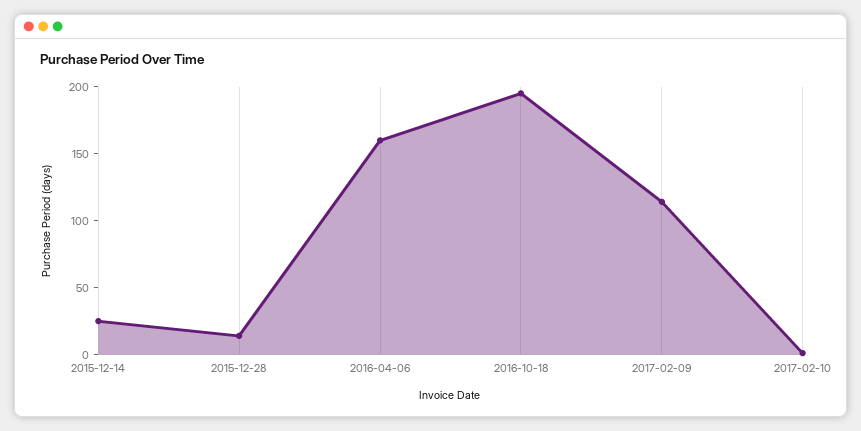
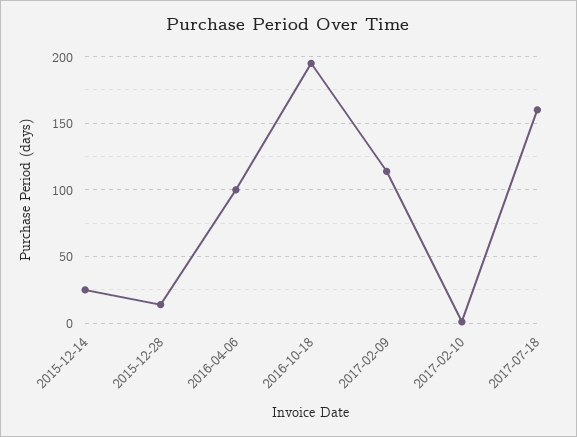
2016-04-06: 160 -> 100
2017-07-18: none -> 160

